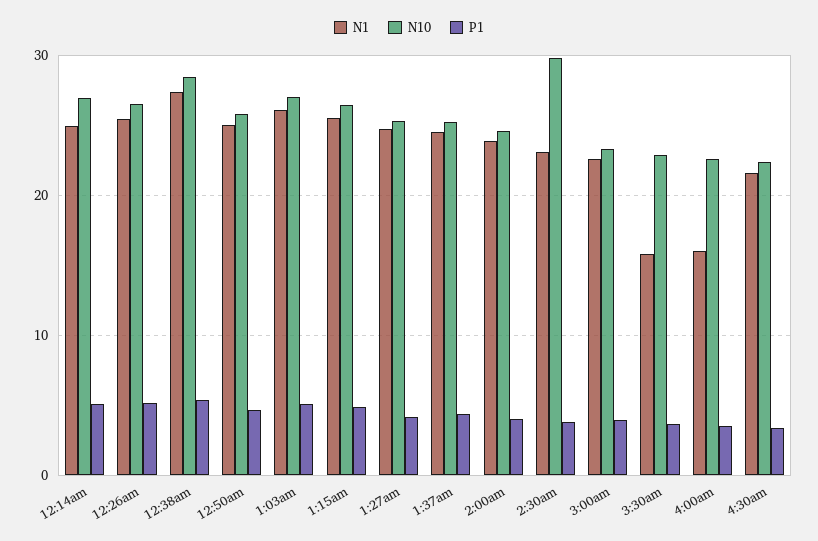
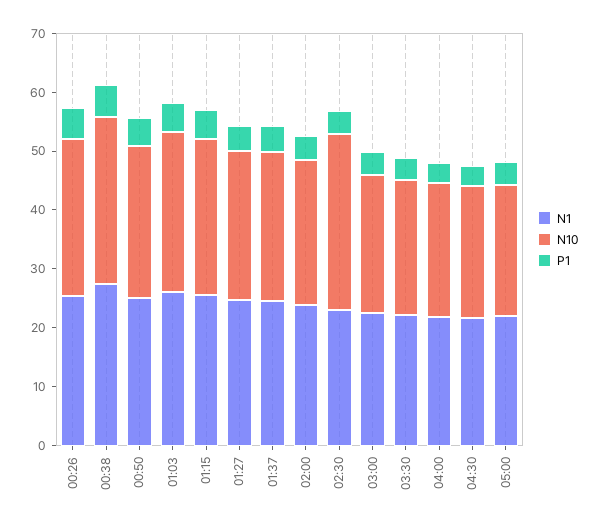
N1, 12:14am: 25 -> none
N10, 12:14am: 27 -> none
P1, 12:14am: 5 -> none
N1, 3:30am: 16 -> 22
N1, 4:00am: 16 -> 22
N1, 05:00: none -> 22
N10, 05:00: none -> 22
P1, 05:00: none -> 4

